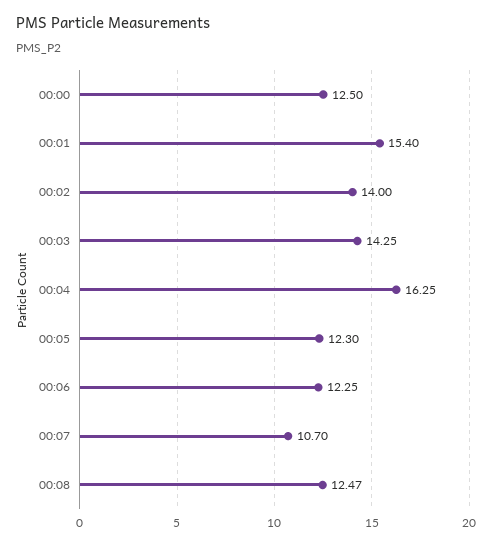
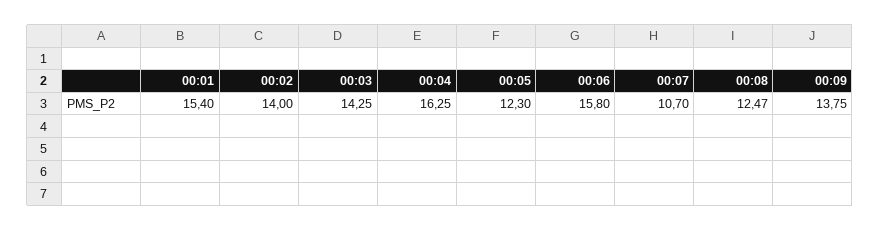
00:00: 12.5 -> none
00:06: 12.25 -> 15.8
00:09: none -> 13.75

